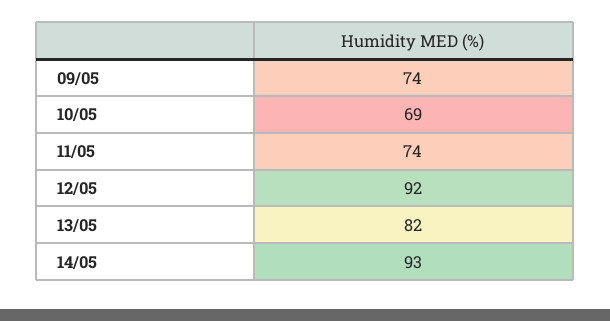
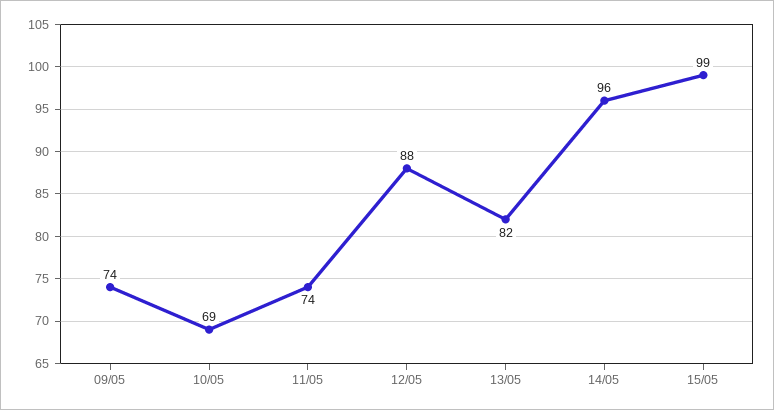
12/05: 92 -> 88
14/05: 93 -> 96
15/05: none -> 99

